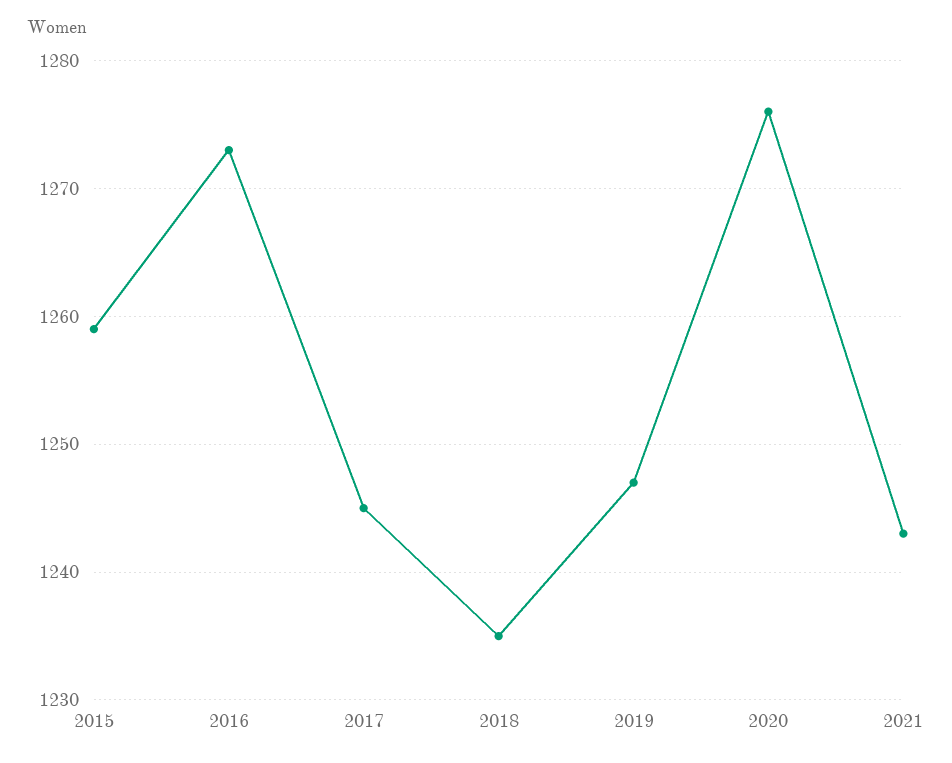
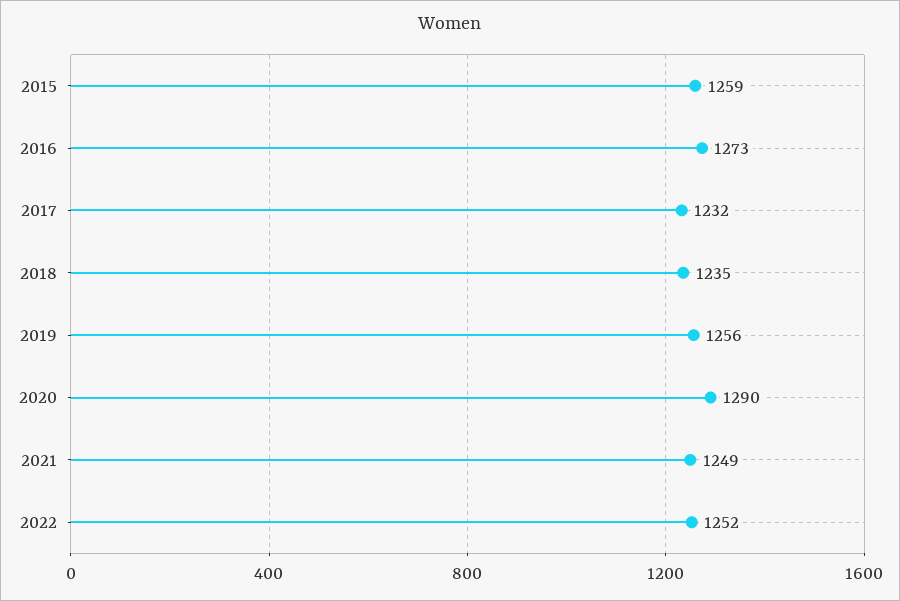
2017: 1245 -> 1232
2019: 1247 -> 1256
2020: 1276 -> 1290
2021: 1243 -> 1249
2022: none -> 1252

